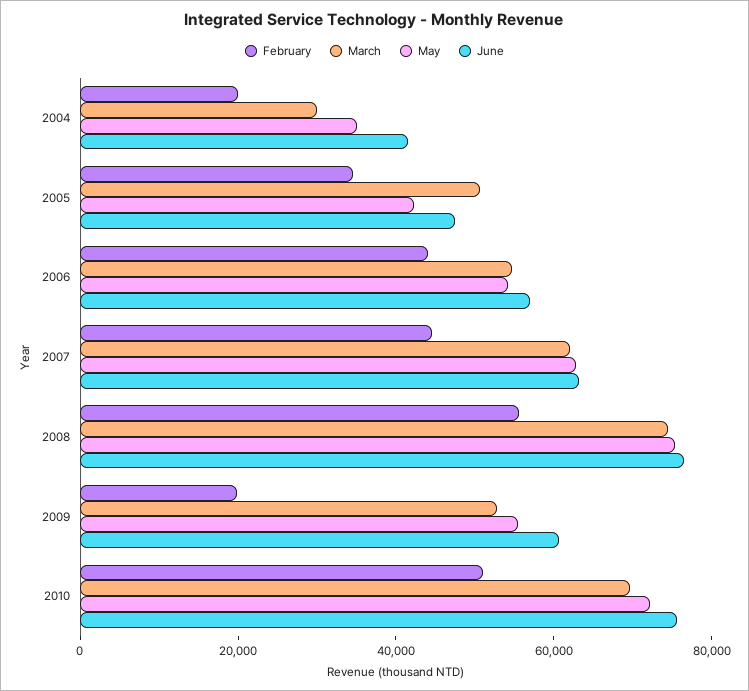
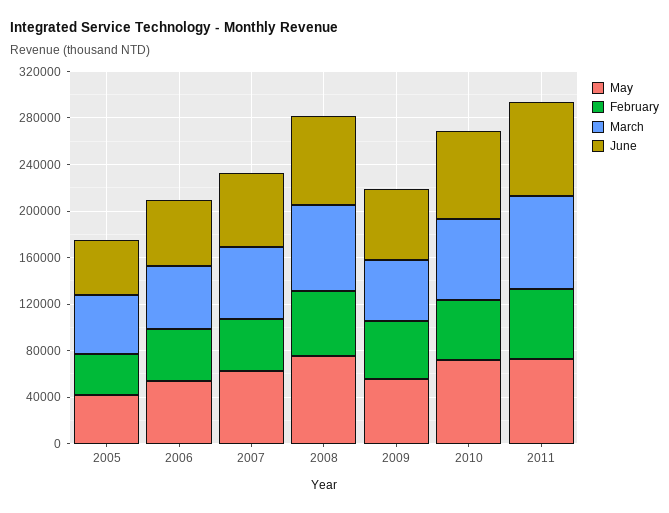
February, 2004: 20000 -> none
March, 2004: 30000 -> none
May, 2004: 35000 -> none
June, 2004: 40000 -> none
February, 2009: 20000 -> 50000
May, 2011: none -> 70000
February, 2011: none -> 60000
March, 2011: none -> 80000
June, 2011: none -> 80000

